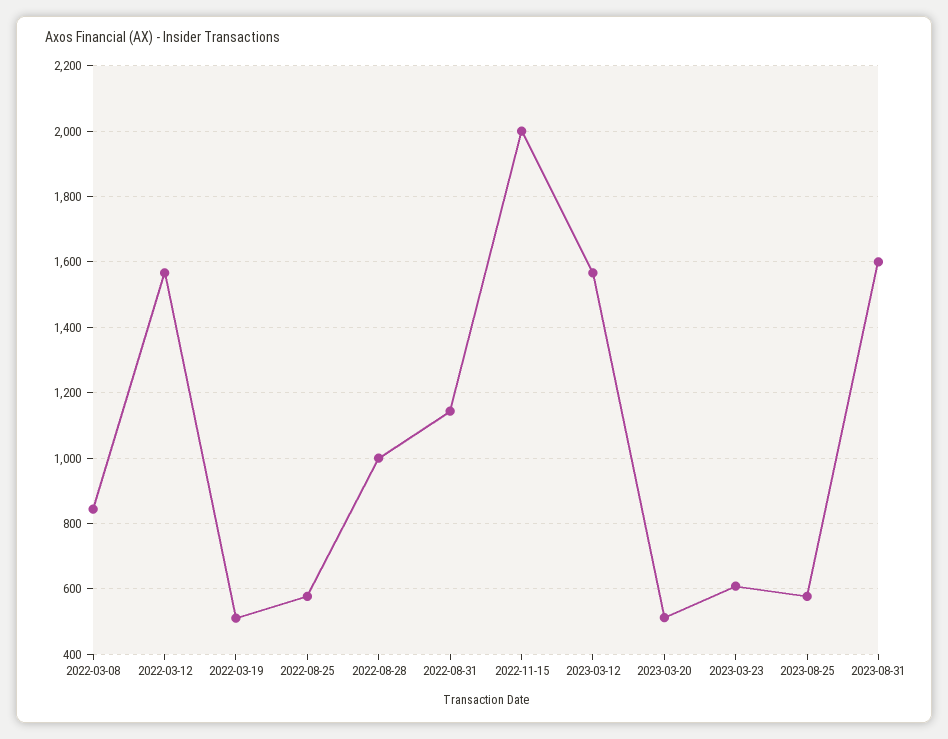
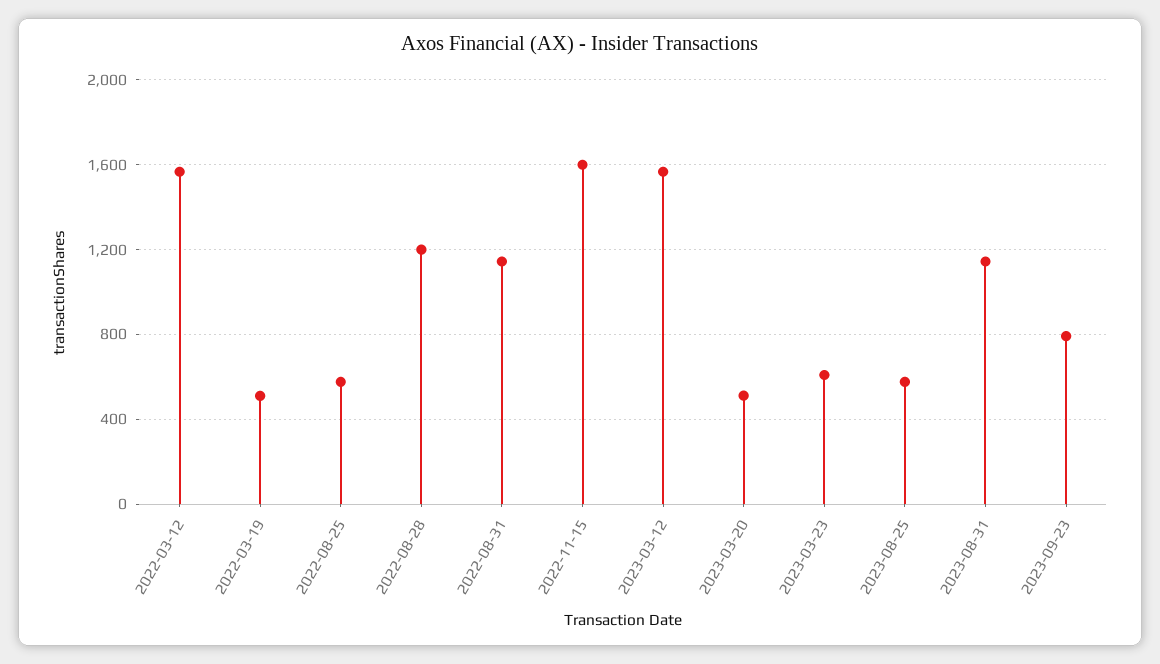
2022-03-08: 840 -> none
2022-08-28: 1000 -> 1200
2022-11-15: 2000 -> 1600
2023-08-31: 1600 -> 1150
2023-09-23: none -> 800

